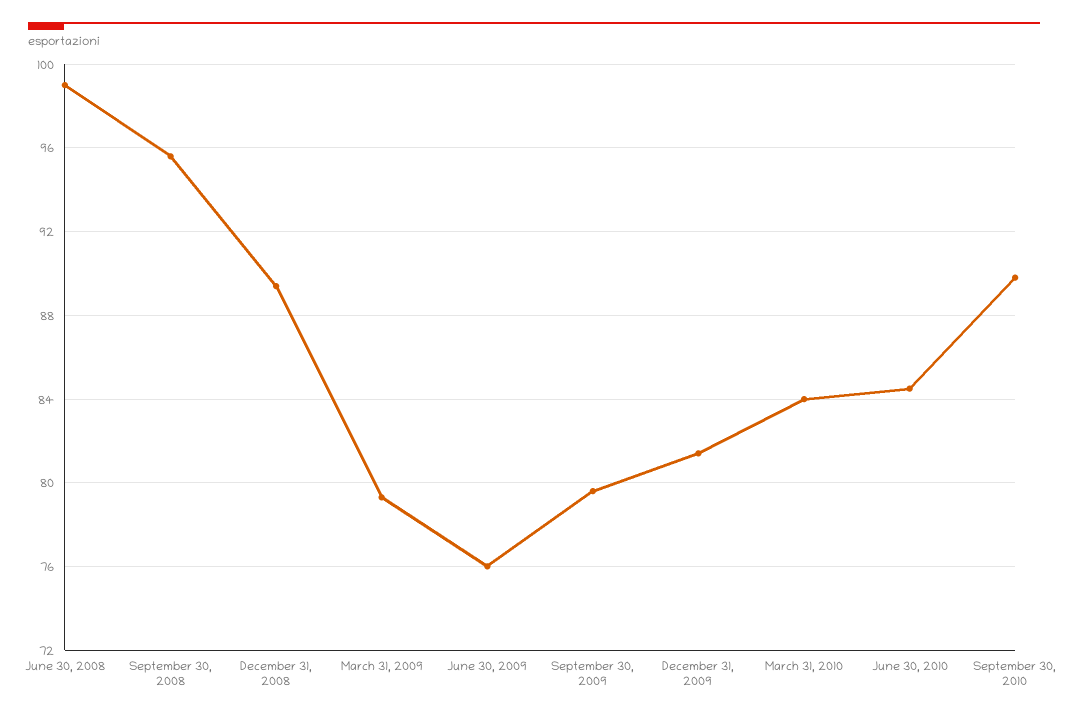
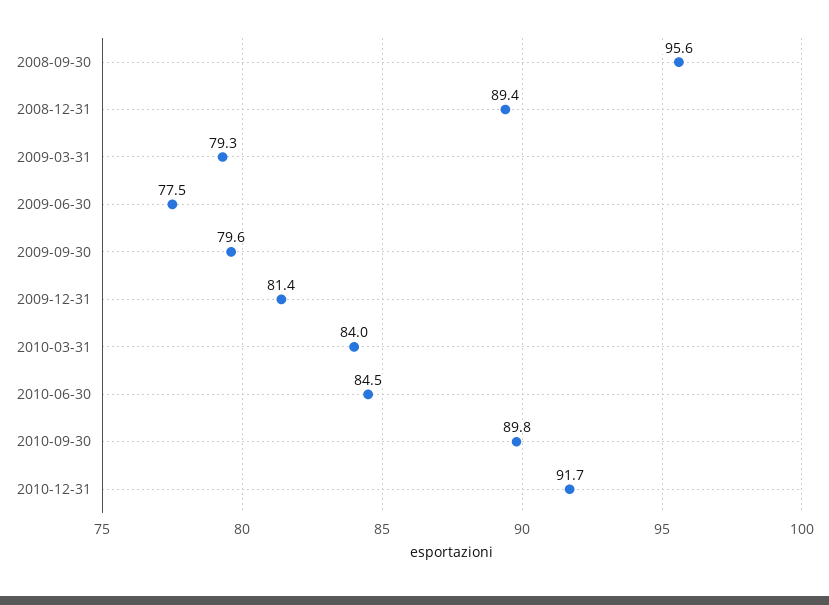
June 30, 2008: 99 -> none
June 30, 2009: 76 -> 77.5
2010-12-31: none -> 91.7

